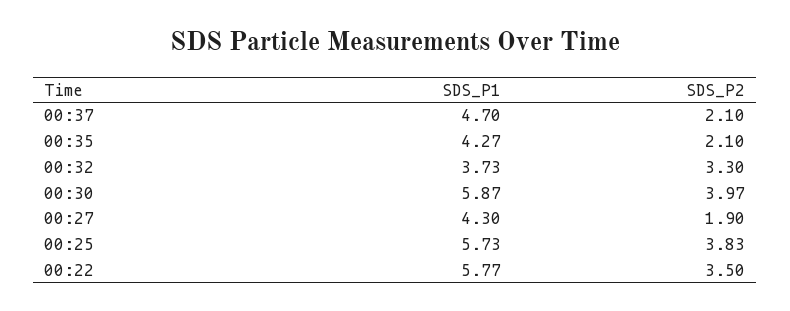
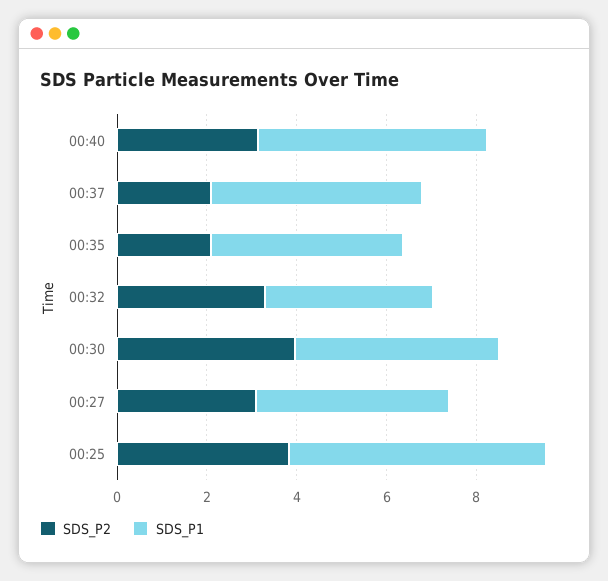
SDS_P1, 00:30: 5.87 -> 4.5
SDS_P2, 00:27: 1.9 -> 3
SDS_P1, 00:22: 5.77 -> none
SDS_P2, 00:22: 3.5 -> none
SDS_P2, 00:40: none -> 3
SDS_P1, 00:40: none -> 5

